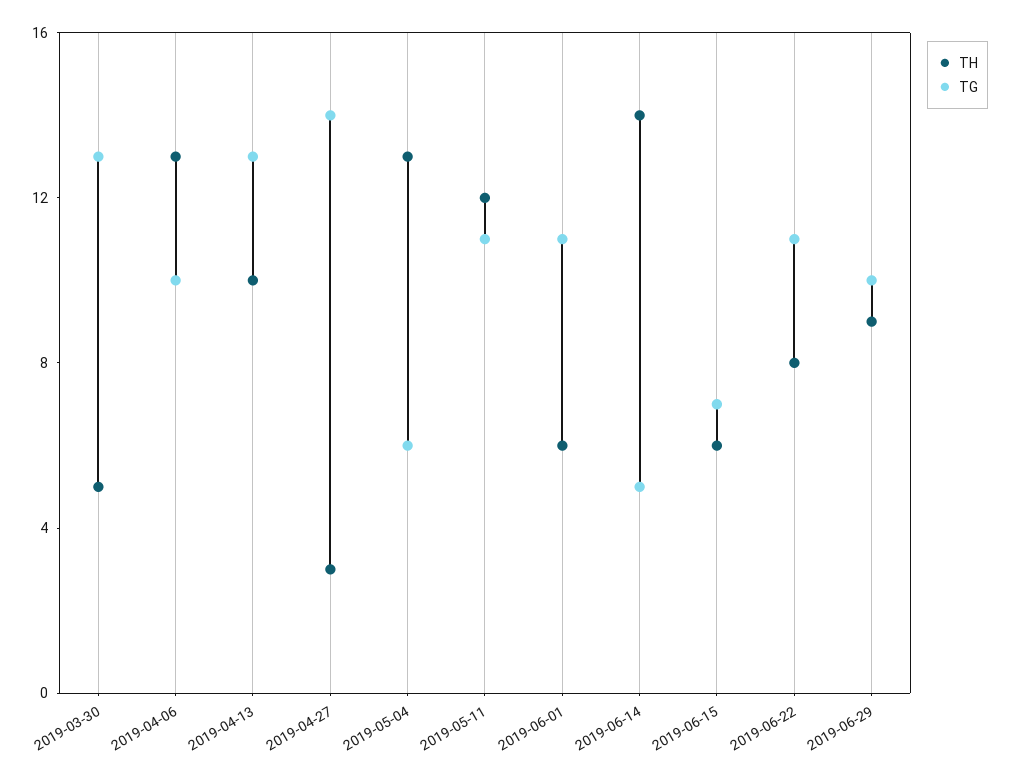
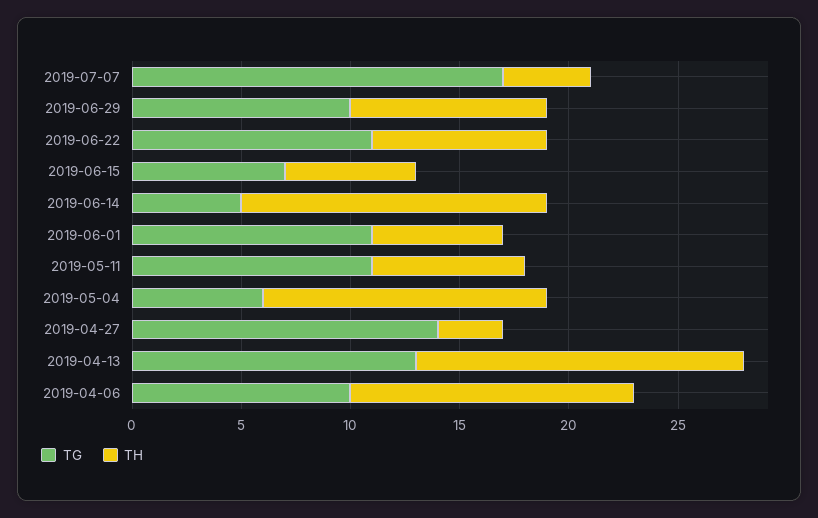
TH, 2019-03-30: 5 -> none
TG, 2019-03-30: 13 -> none
TH, 2019-04-13: 10 -> 15
TH, 2019-05-11: 12 -> 7
TG, 2019-07-07: none -> 17
TH, 2019-07-07: none -> 4

